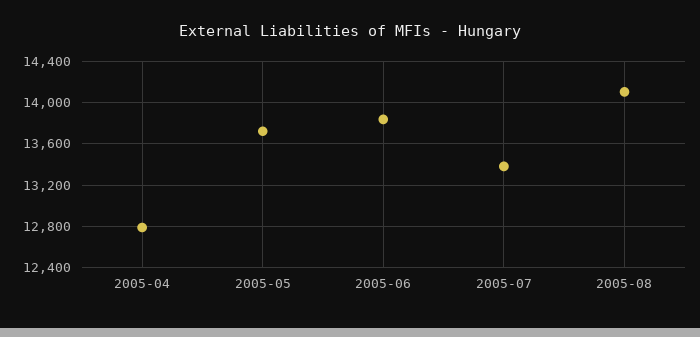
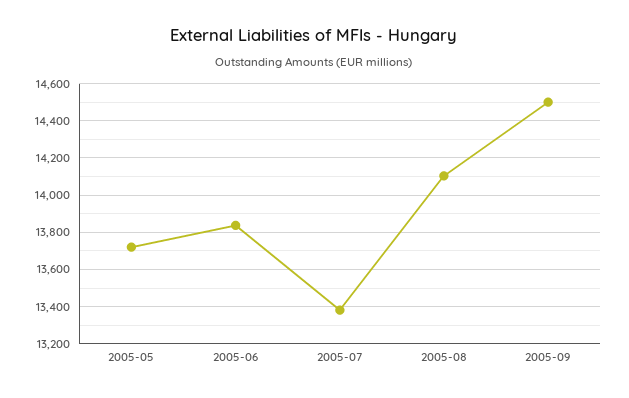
2005-04: 12800 -> none
2005-09: none -> 14500

